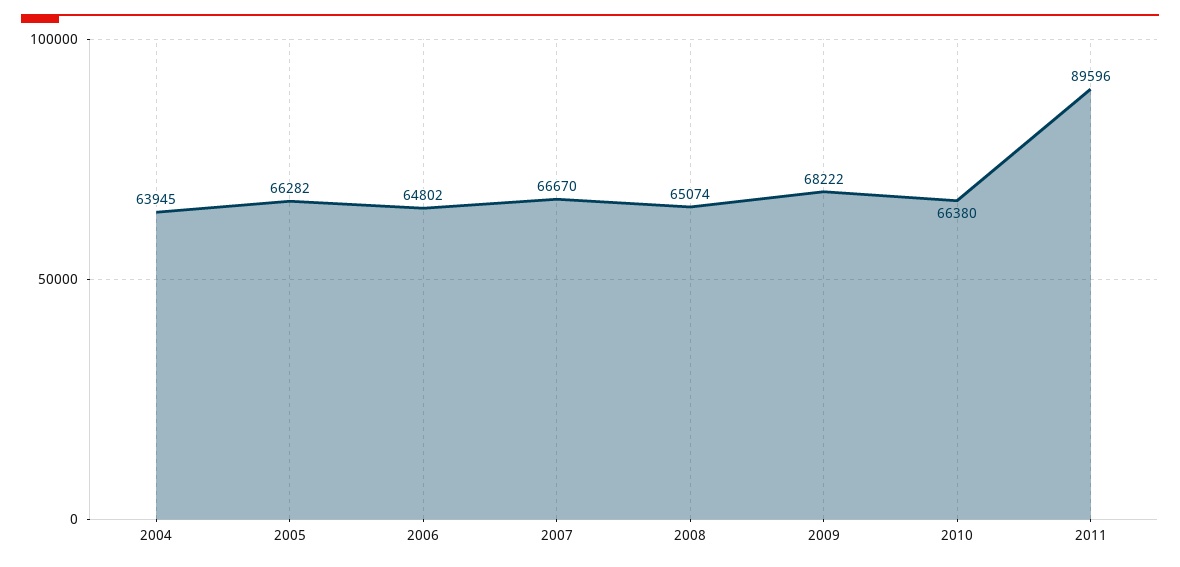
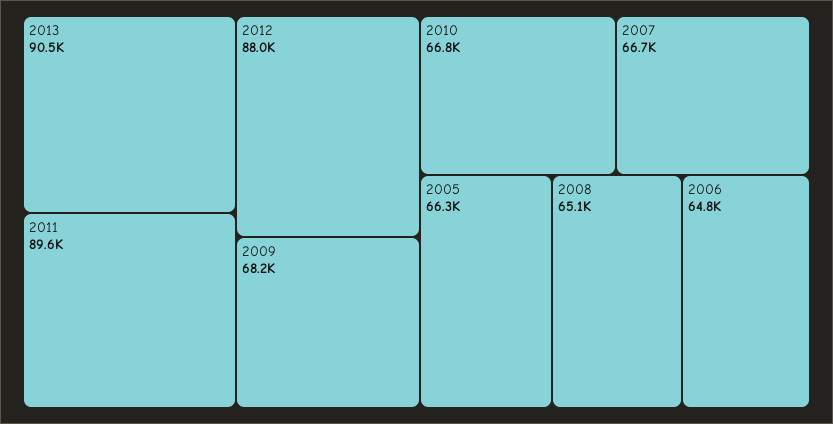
2004: 63945 -> none
2010: 66380 -> 66800
2013: none -> 90500
2012: none -> 88000

